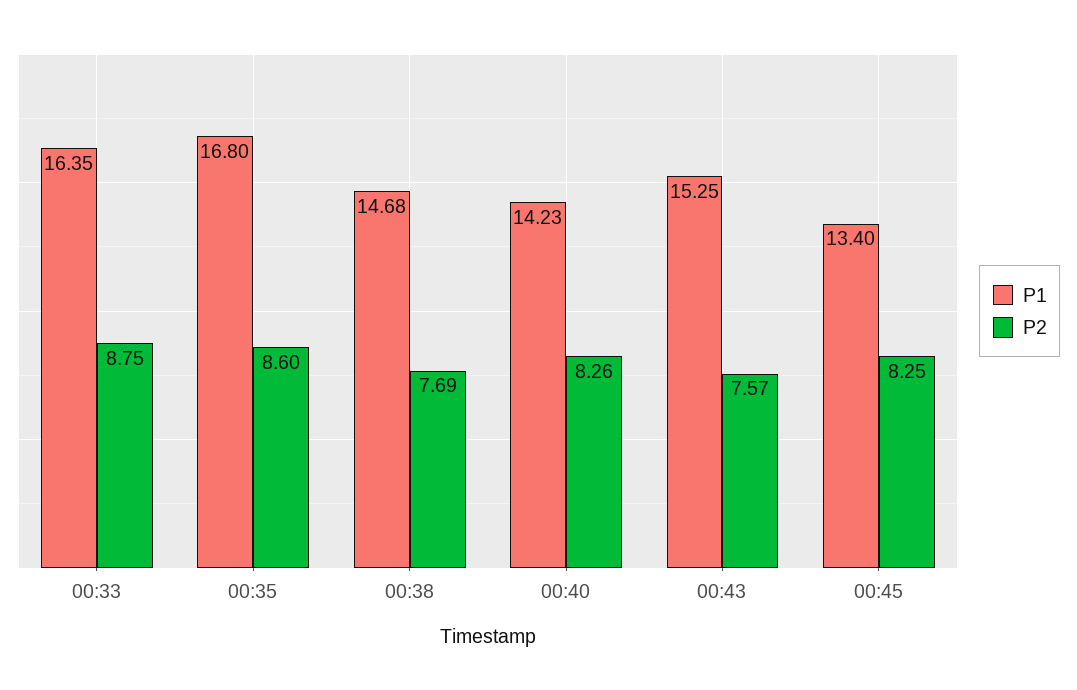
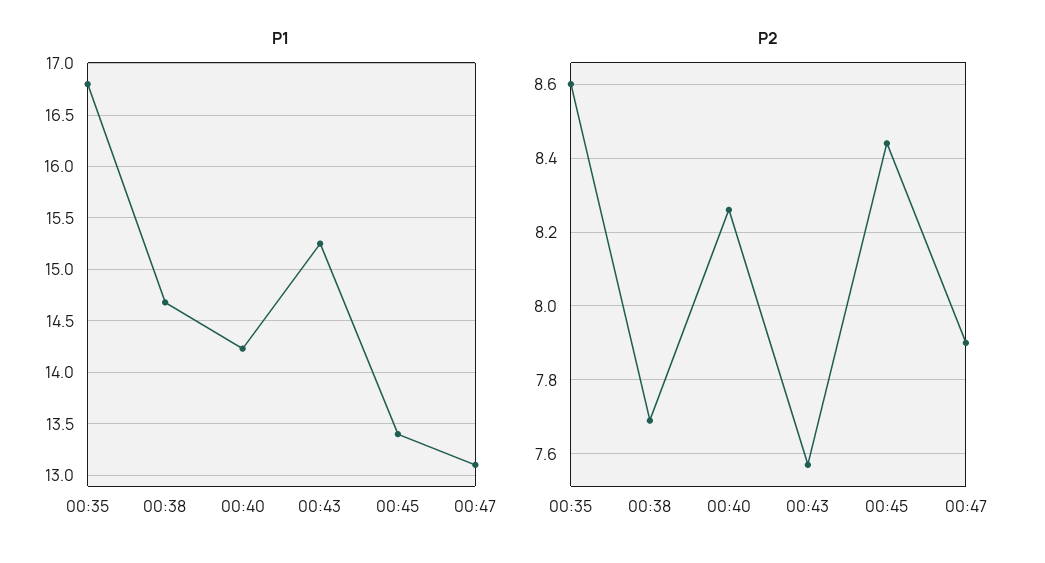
P1, 00:33: 16.35 -> none
P2, 00:33: 8.75 -> none
P2, 00:45: 8.25 -> 8.45
P1, 00:47: none -> 13.1
P2, 00:47: none -> 7.9

